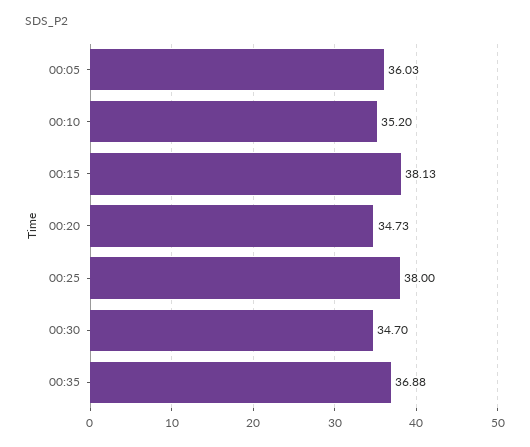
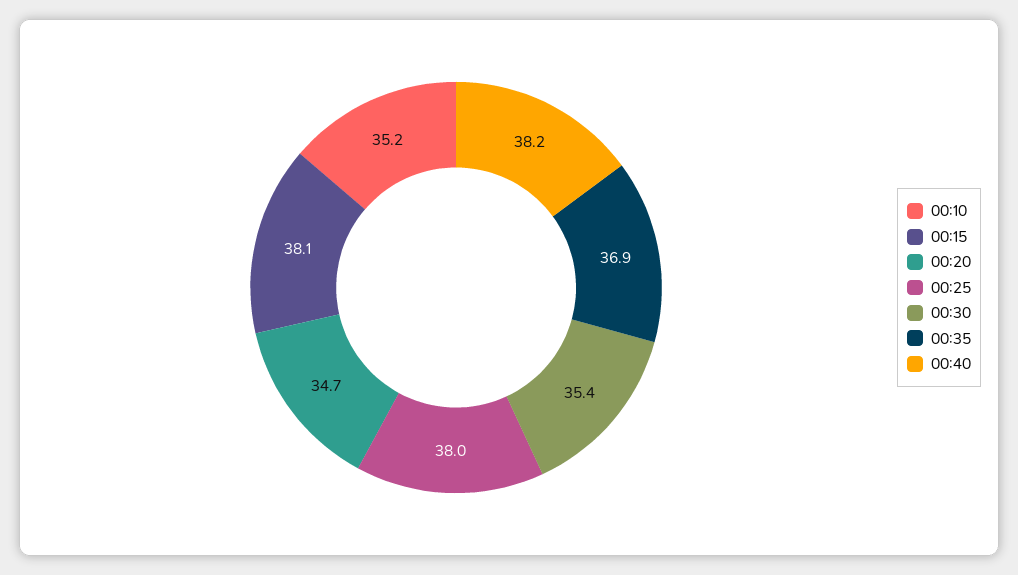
00:05: 36.03 -> none
00:30: 34.7 -> 35.4
00:40: none -> 38.2

